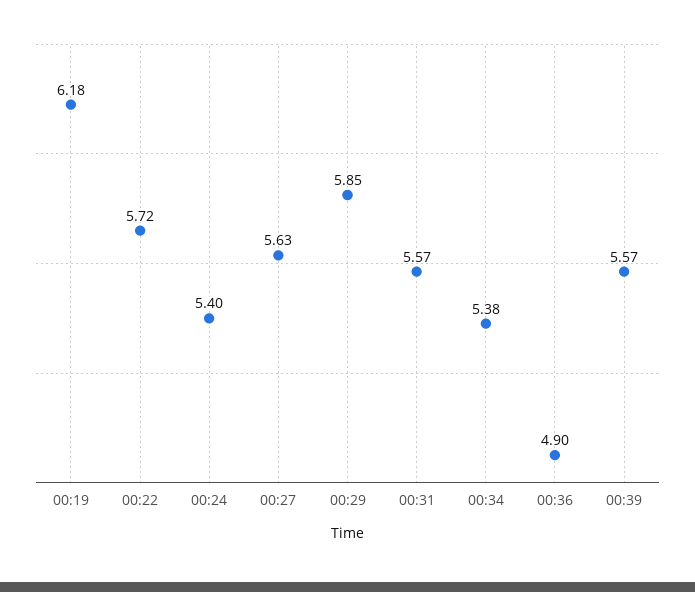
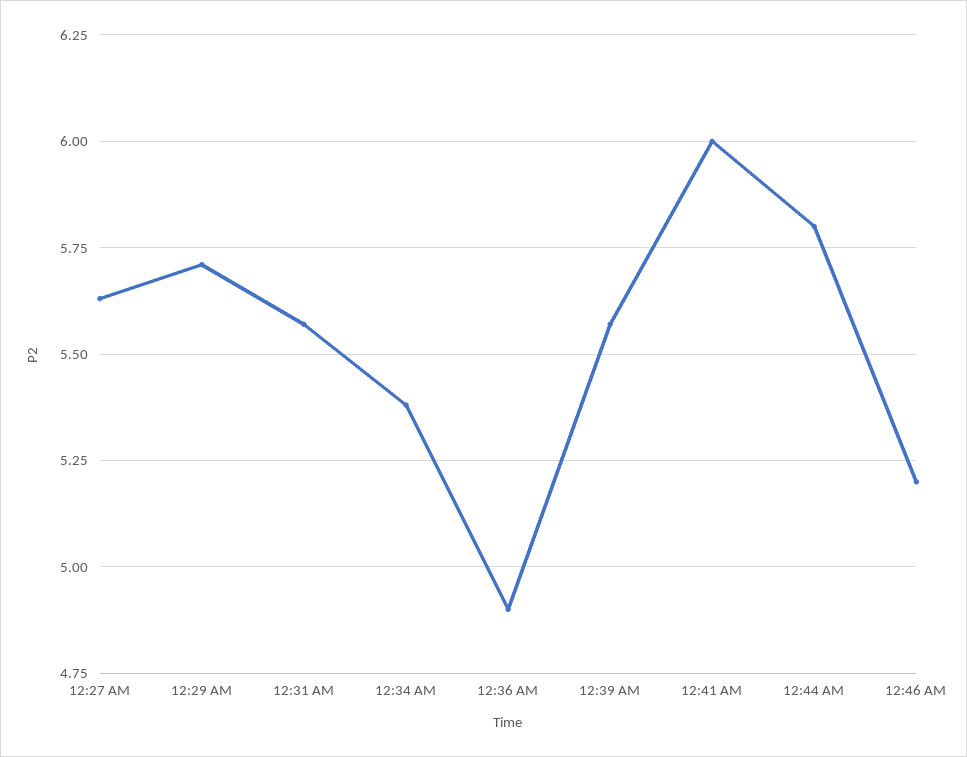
00:19: 6.18 -> none
00:22: 5.72 -> none
00:24: 5.4 -> none
00:29: 5.85 -> 5.7
12:41 AM: none -> 6
12:44 AM: none -> 5.8
12:46 AM: none -> 5.2

